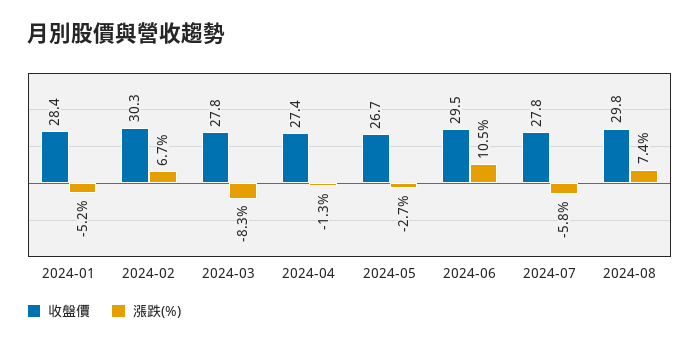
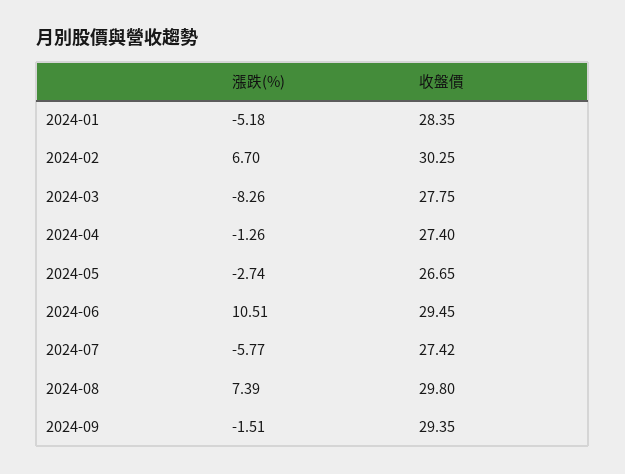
收盤價, 2024-07: 27.8 -> 27.42
漲跌(%), 2024-09: none -> -1.51
收盤價, 2024-09: none -> 29.35

